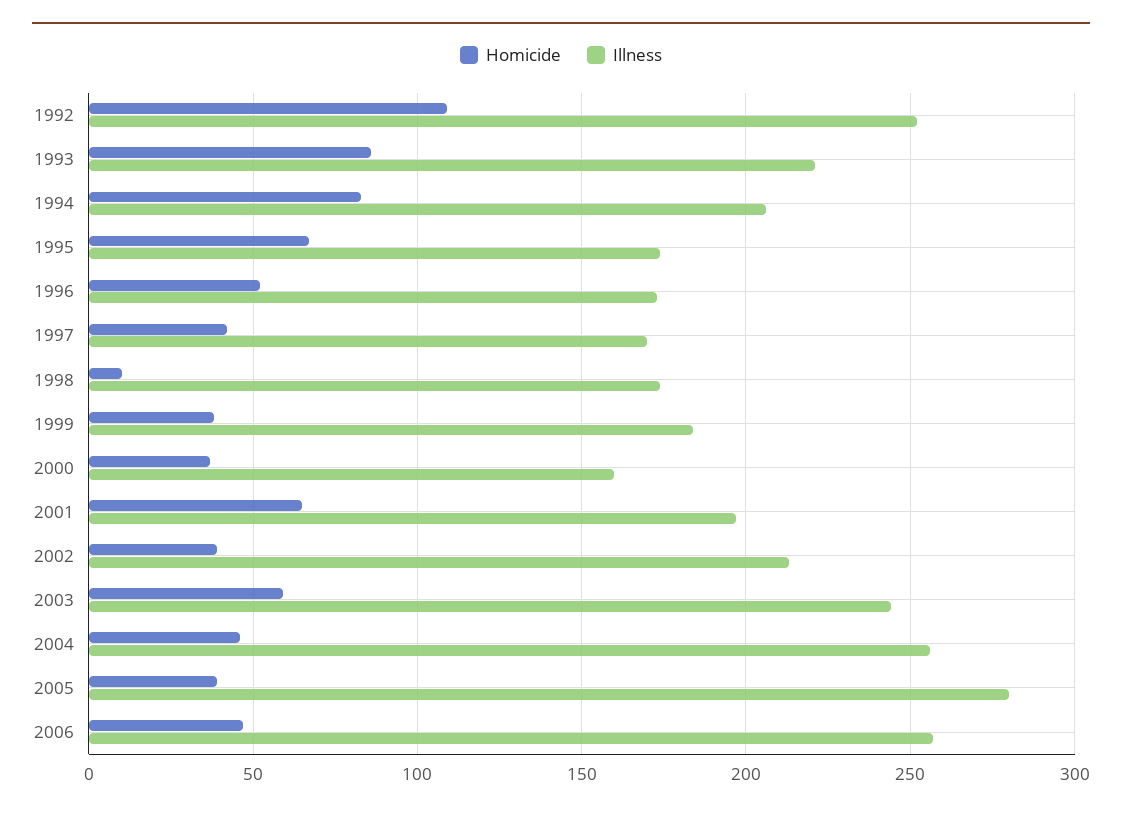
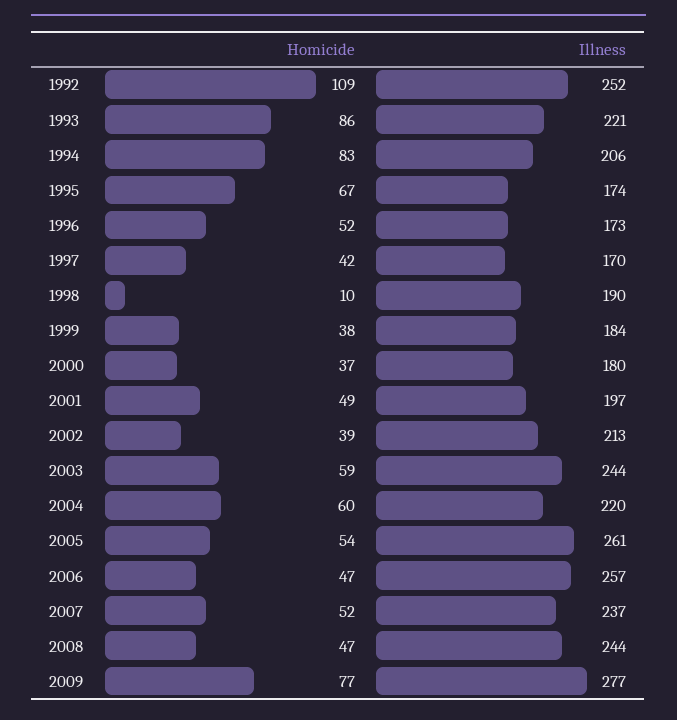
Illness, 1998: 175 -> 190
Illness, 2000: 160 -> 180
Homicide, 2001: 65 -> 49
Homicide, 2004: 45 -> 60
Illness, 2004: 255 -> 220
Homicide, 2005: 40 -> 54
Illness, 2005: 280 -> 261
Homicide, 2007: none -> 52
Illness, 2007: none -> 237
Homicide, 2008: none -> 47
Illness, 2008: none -> 244
Homicide, 2009: none -> 77
Illness, 2009: none -> 277

